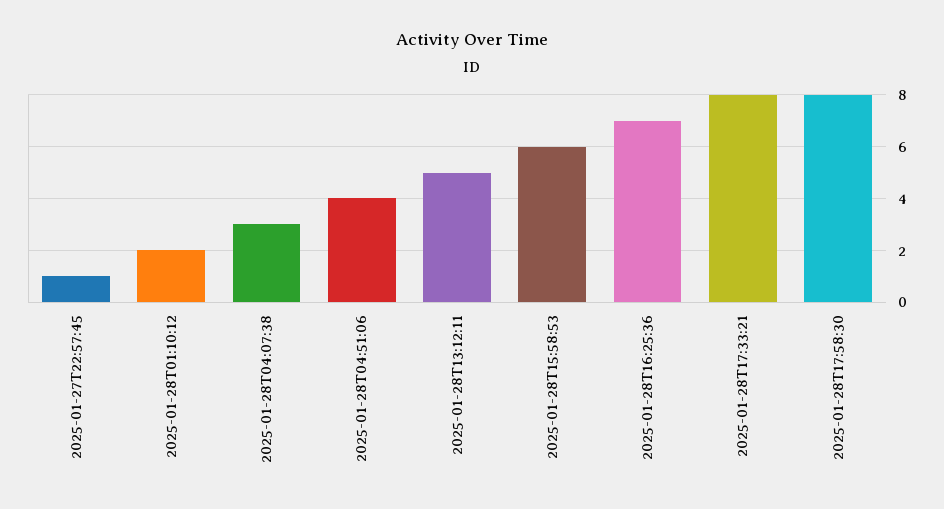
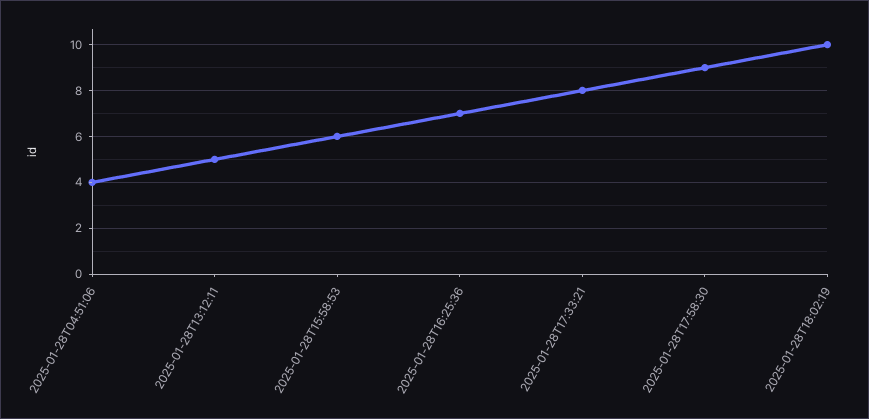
2025-01-27T22:57:45: 1 -> none
2025-01-28T01:10:12: 2 -> none
2025-01-28T04:07:38: 3 -> none
2025-01-28T17:58:30: 8 -> 9
2025-01-28T18:02:19: none -> 10

